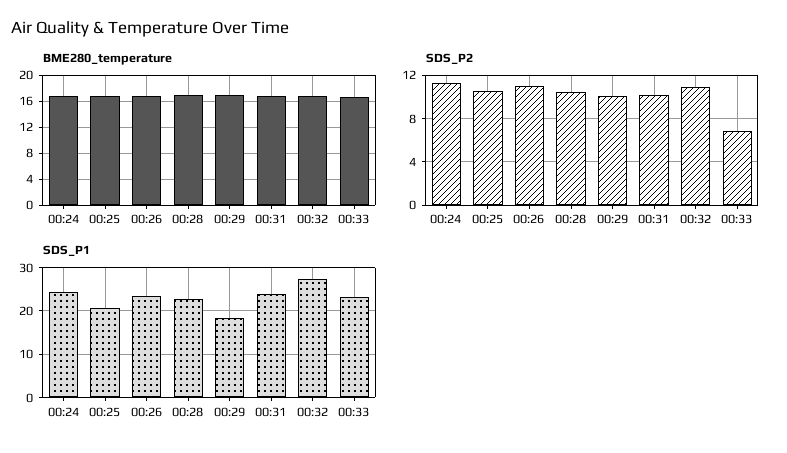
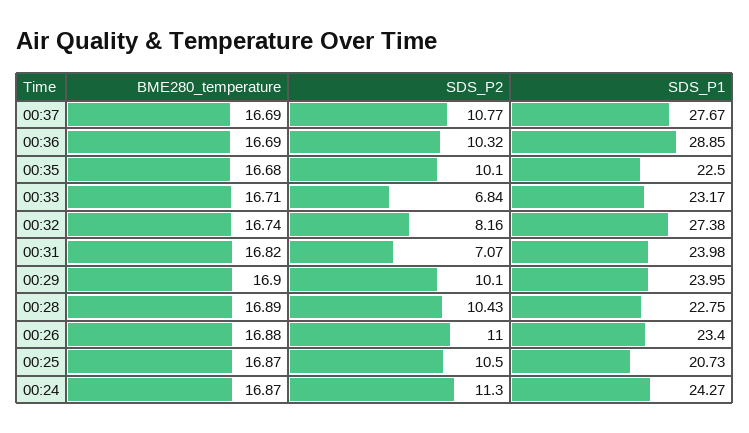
SDS_P2, 00:31: 10 -> 7.07
SDS_P2, 00:32: 11 -> 8.16
SDS_P1, 00:29: 18 -> 23.95
BME280_temperature, 00:37: none -> 16.69
SDS_P2, 00:37: none -> 10.77
SDS_P1, 00:37: none -> 27.67
BME280_temperature, 00:36: none -> 16.69
SDS_P2, 00:36: none -> 10.32
SDS_P1, 00:36: none -> 28.85
BME280_temperature, 00:35: none -> 16.68
SDS_P2, 00:35: none -> 10.1
SDS_P1, 00:35: none -> 22.5

